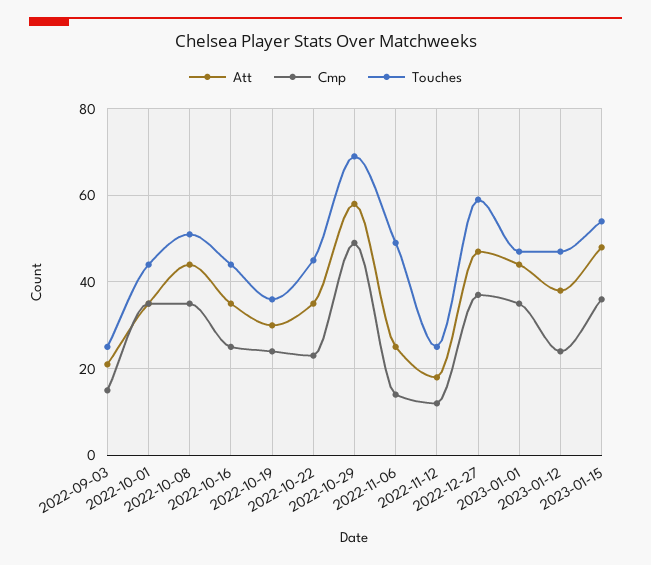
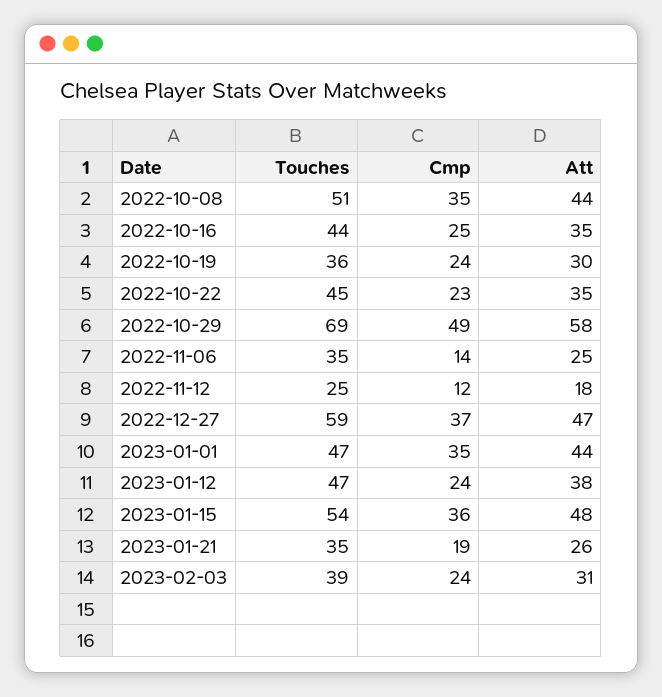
Att, 2022-09-03: 20 -> none
Cmp, 2022-09-03: 15 -> none
Touches, 2022-09-03: 25 -> none
Att, 2022-10-01: 35 -> none
Cmp, 2022-10-01: 35 -> none
Touches, 2022-10-01: 45 -> none
Touches, 2022-11-06: 50 -> 35
Touches, 2023-01-21: none -> 35
Cmp, 2023-01-21: none -> 19
Att, 2023-01-21: none -> 26
Touches, 2023-02-03: none -> 39
Cmp, 2023-02-03: none -> 24
Att, 2023-02-03: none -> 31

